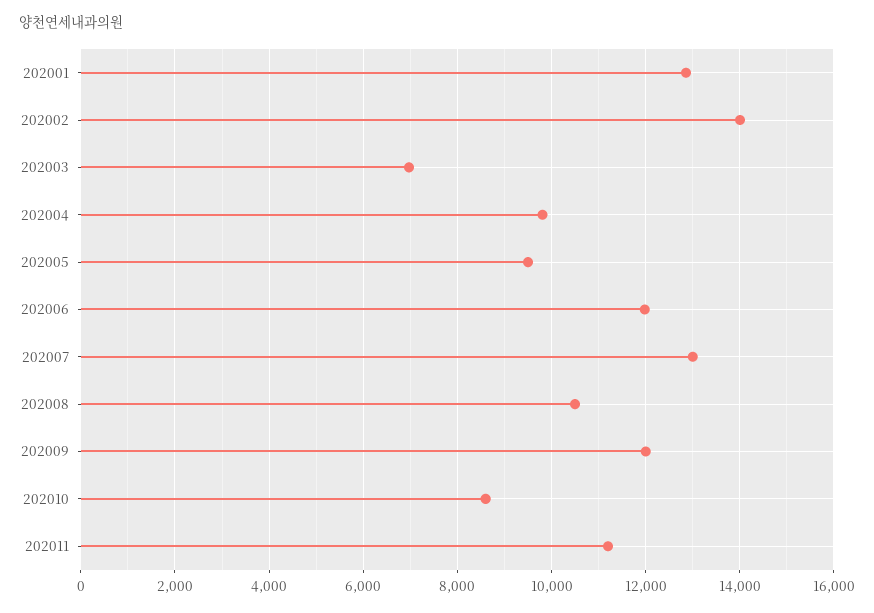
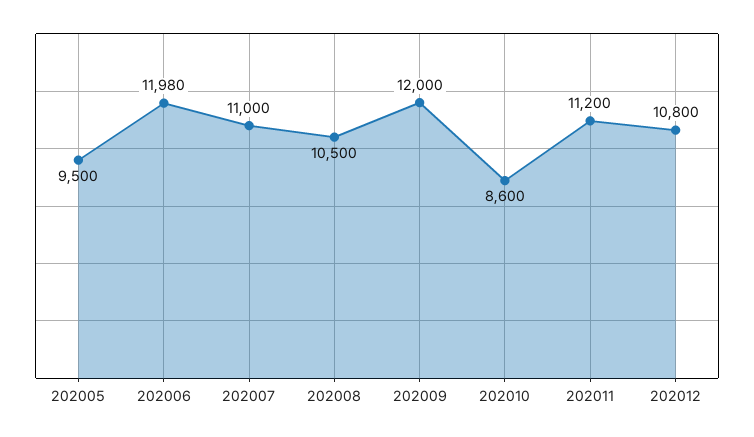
202001: 12800 -> none
202002: 14000 -> none
202003: 7000 -> none
202004: 9800 -> none
202007: 13000 -> 11000
202012: none -> 10800

